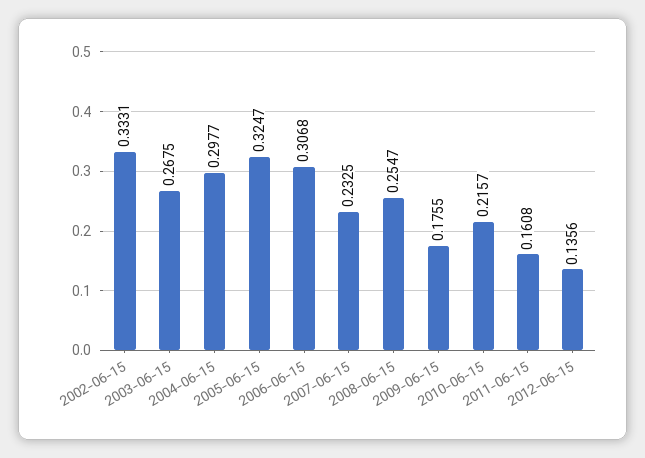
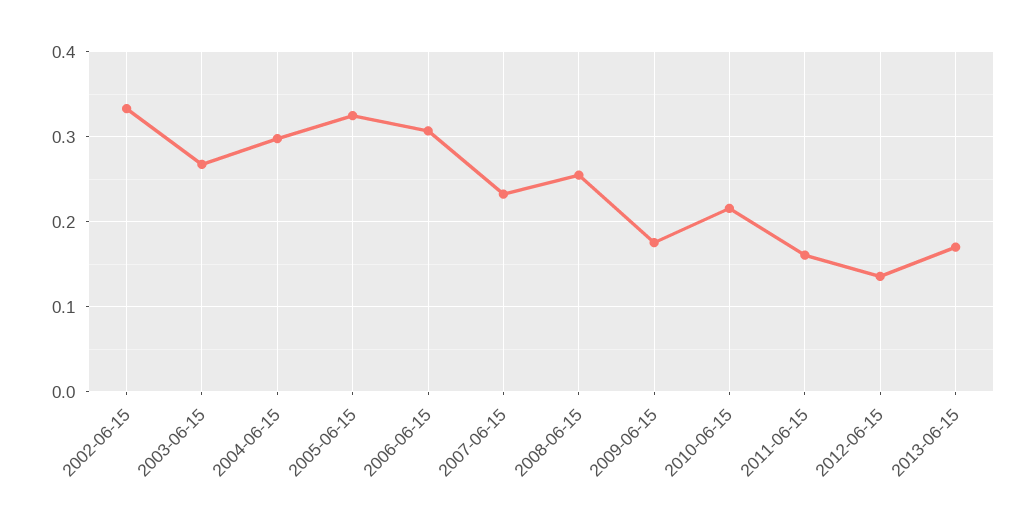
2013-06-15: none -> 0.17

